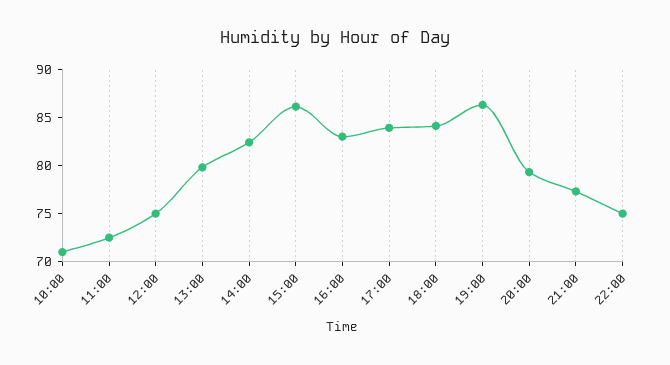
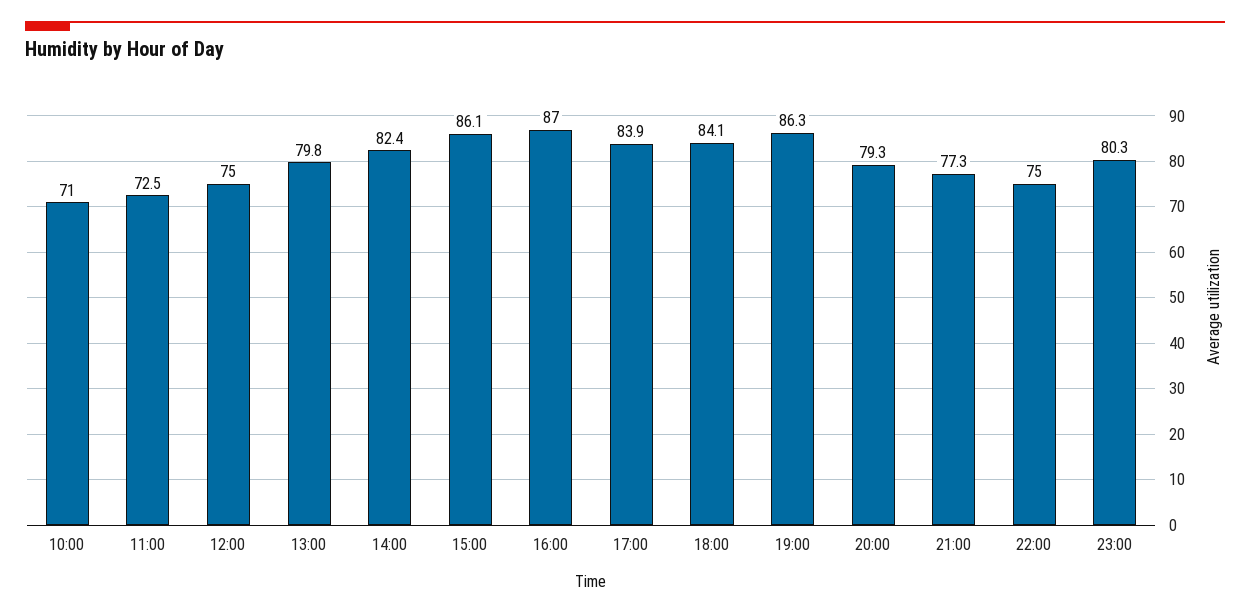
16:00: 83 -> 87
23:00: none -> 80.3

